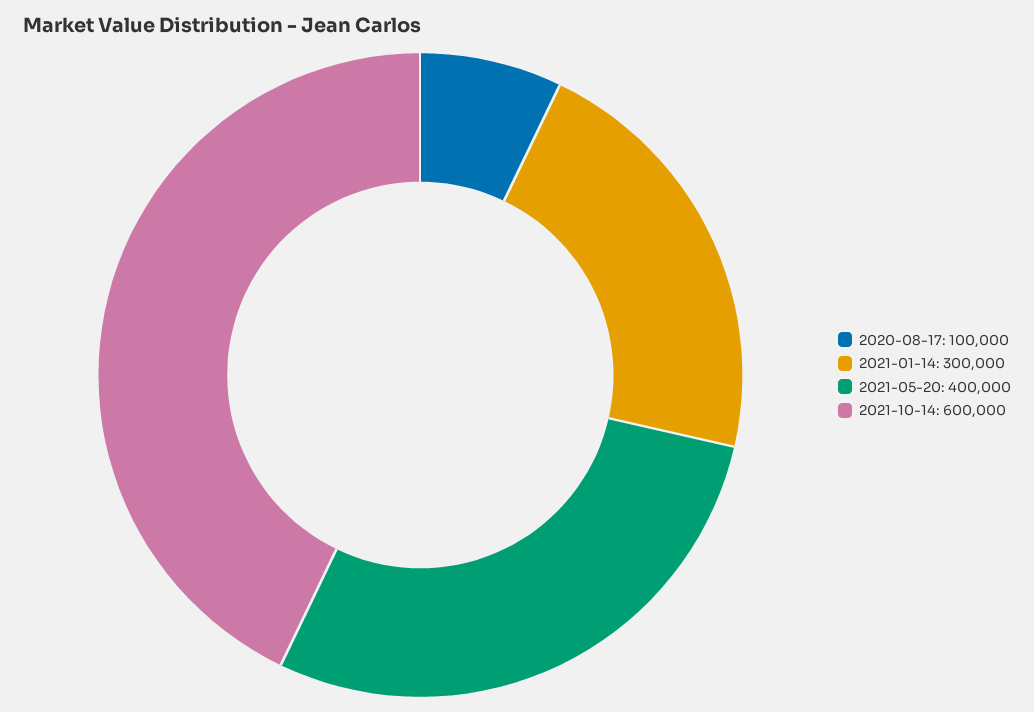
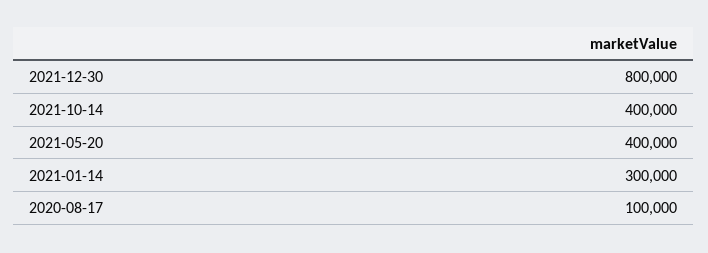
2021-10-14: 600000 -> 400000
2021-12-30: none -> 800000

